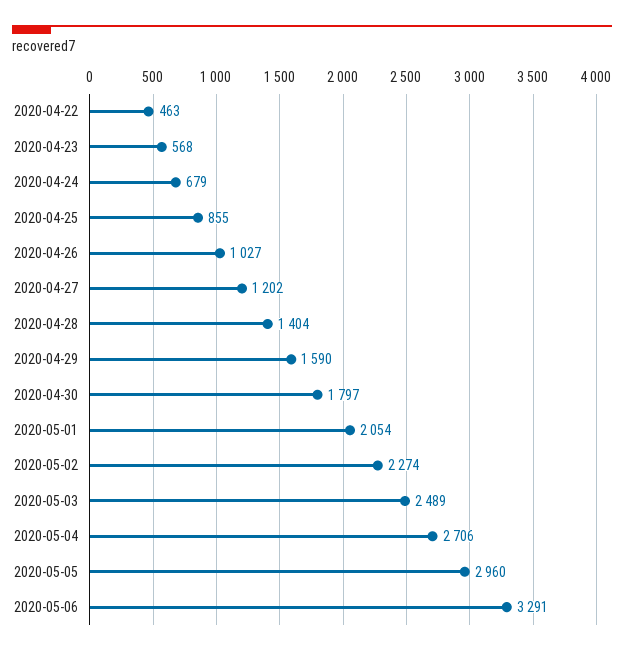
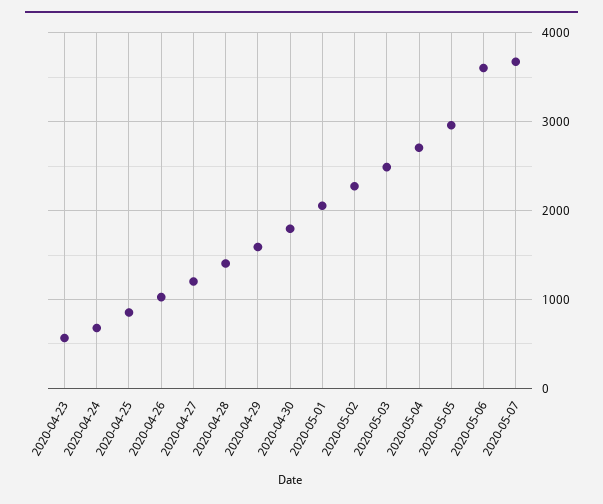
2020-04-22: 463 -> none
2020-05-06: 3291 -> 3600
2020-05-07: none -> 3700

